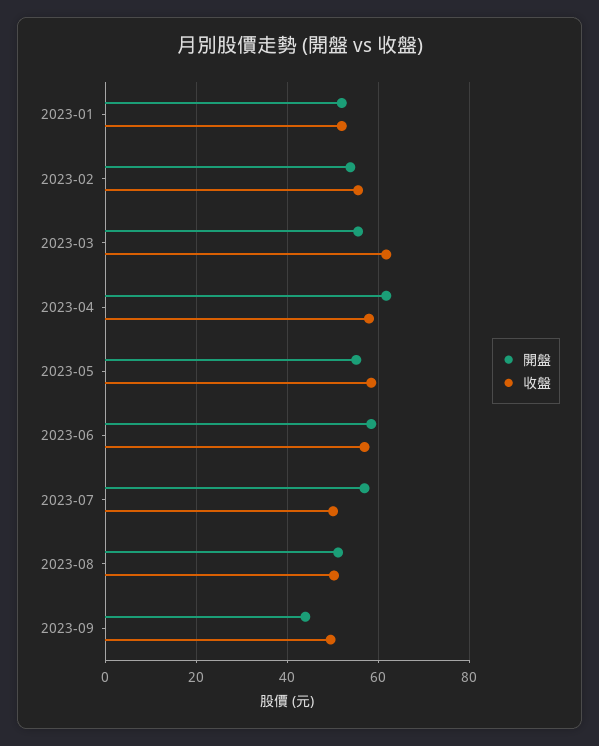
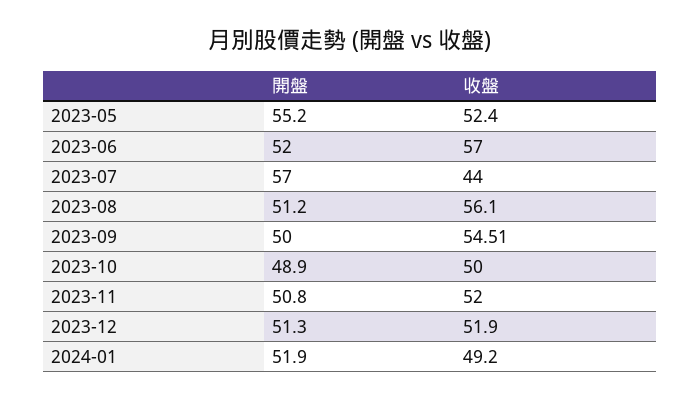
開盤, 2023-01: 52 -> none
收盤, 2023-01: 52 -> none
開盤, 2023-02: 54 -> none
收盤, 2023-02: 56 -> none
開盤, 2023-03: 56 -> none
收盤, 2023-03: 62 -> none
開盤, 2023-04: 62 -> none
收盤, 2023-04: 58 -> none
收盤, 2023-05: 58 -> 52.4
開盤, 2023-06: 58 -> 52
收盤, 2023-07: 50 -> 44
收盤, 2023-08: 50 -> 56.1
開盤, 2023-09: 44 -> 50
收盤, 2023-09: 50 -> 54.51
開盤, 2023-10: none -> 48.9
收盤, 2023-10: none -> 50
開盤, 2023-11: none -> 50.8
收盤, 2023-11: none -> 52
開盤, 2023-12: none -> 51.3
收盤, 2023-12: none -> 51.9
開盤, 2024-01: none -> 51.9
收盤, 2024-01: none -> 49.2

